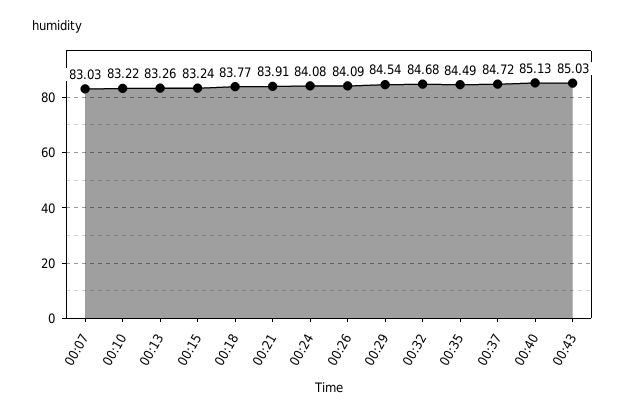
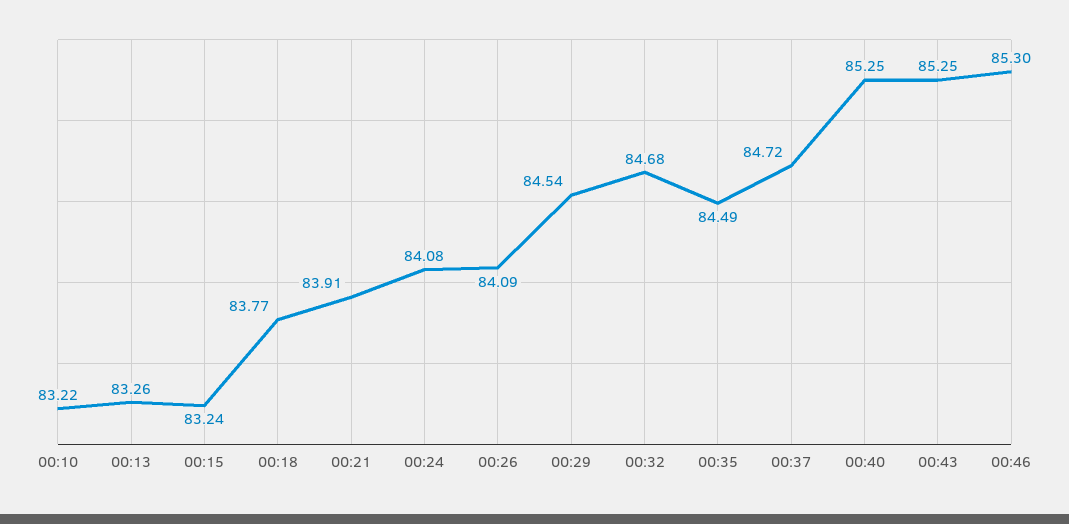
00:07: 83.03 -> none
00:40: 85.13 -> 85.25
00:43: 85.03 -> 85.25
00:46: none -> 85.3

